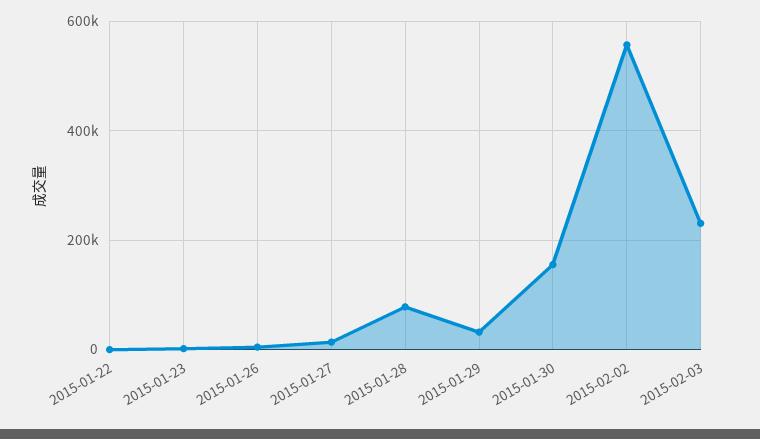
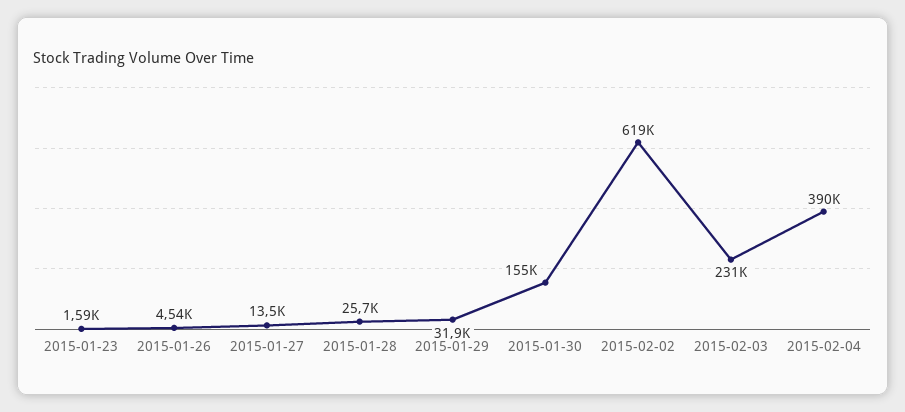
2015-01-22: 0 -> none
2015-01-28: 80000 -> 25700
2015-02-02: 560000 -> 619000
2015-02-04: none -> 390000

